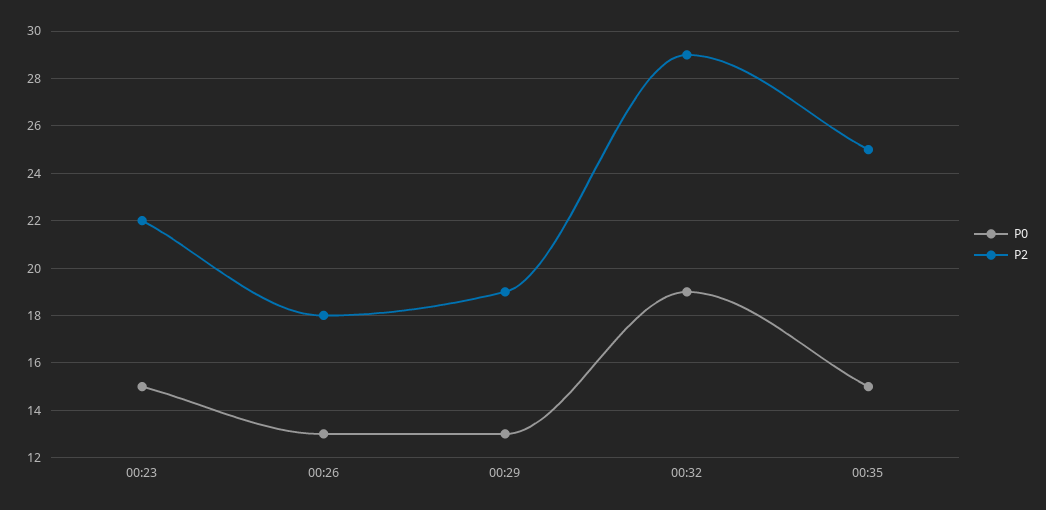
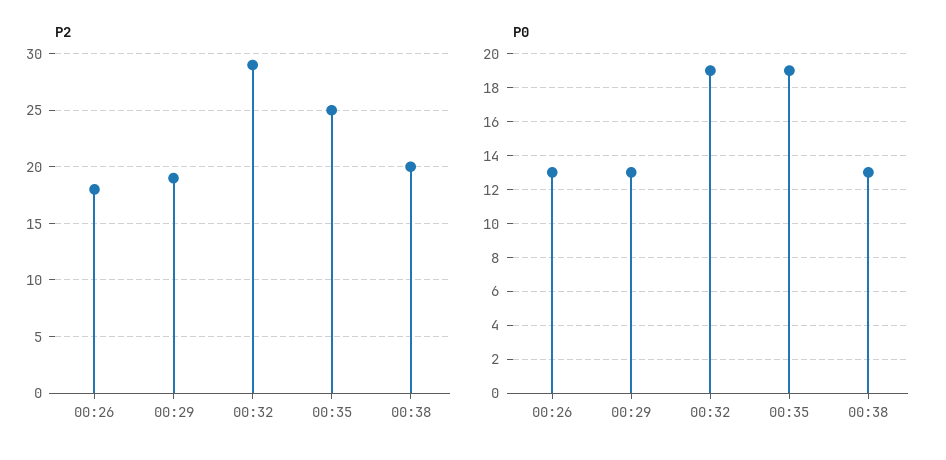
P0, 00:23: 15 -> none
P2, 00:23: 22 -> none
P0, 00:35: 15 -> 19
P2, 00:38: none -> 20
P0, 00:38: none -> 13

